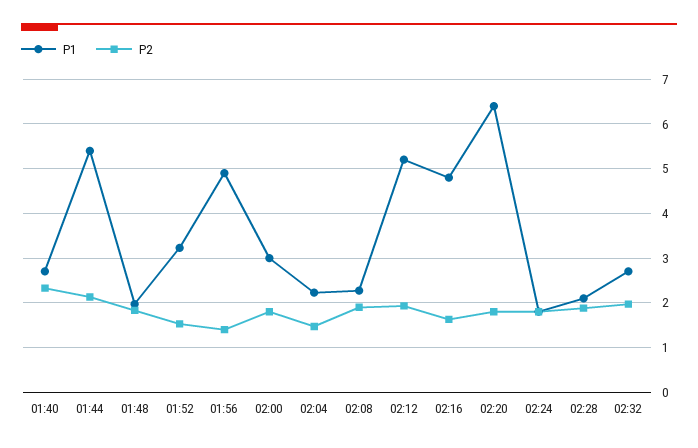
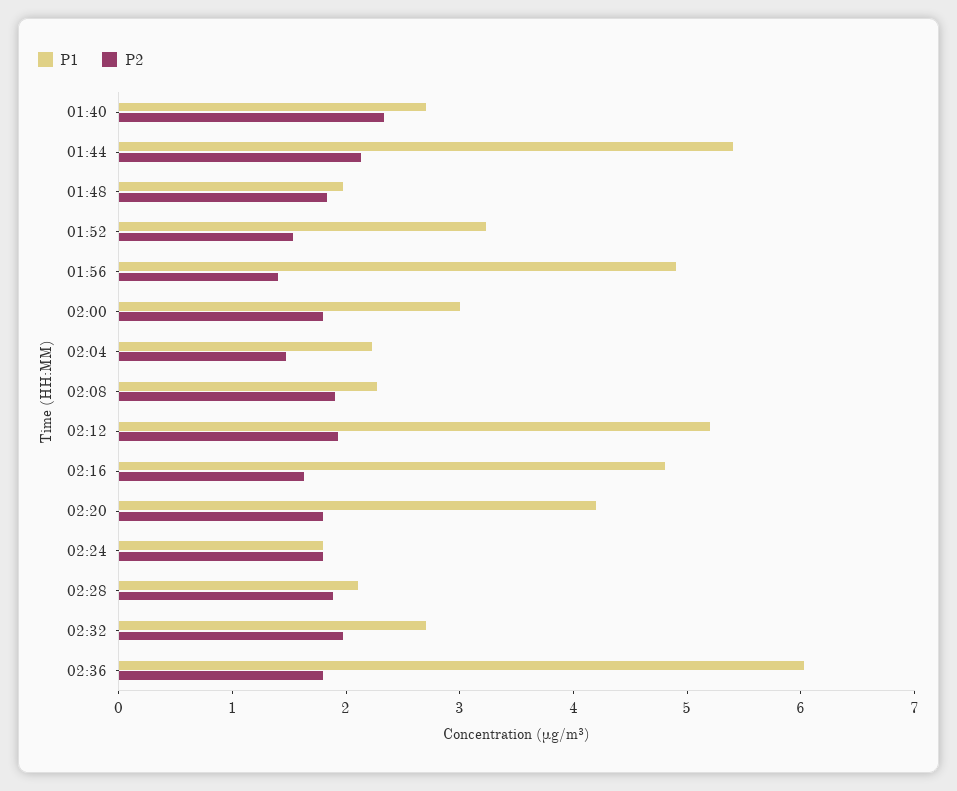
P1, 02:20: 6.4 -> 4.2
P1, 02:36: none -> 6
P2, 02:36: none -> 1.8

